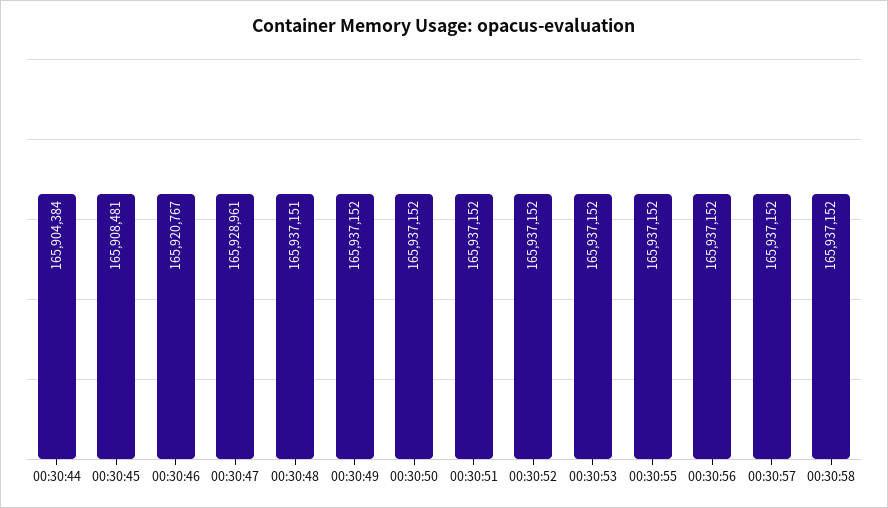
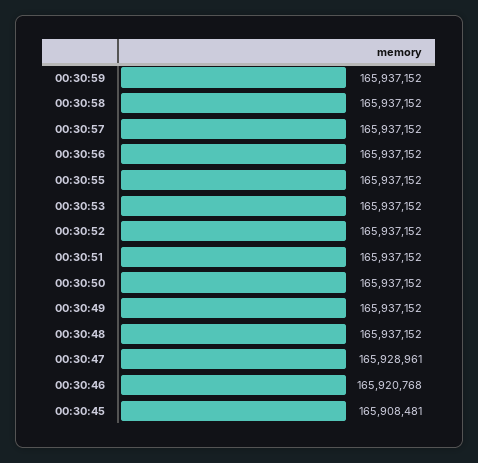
00:30:44: 165904384 -> none
00:30:46: 165920767 -> 165920768
00:30:48: 165937151 -> 165937152
00:30:59: none -> 165937152

